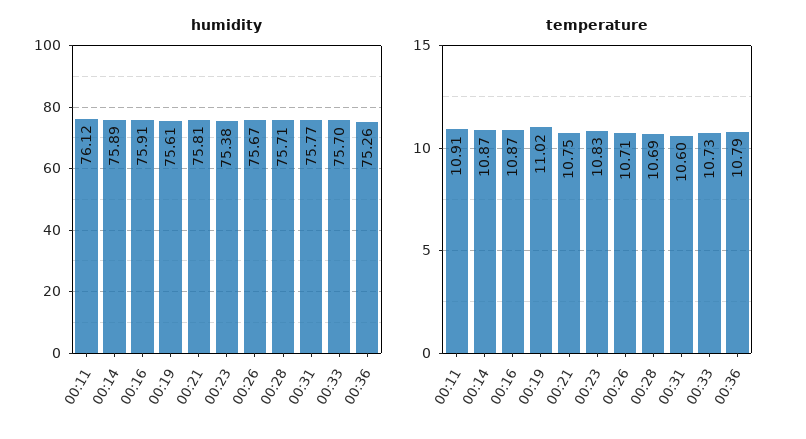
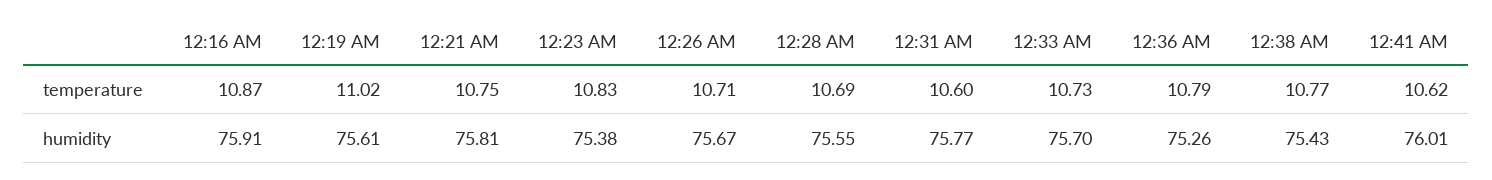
humidity, 00:11: 76.12 -> none
humidity, 00:14: 75.89 -> none
humidity, 00:28: 75.71 -> 75.55
temperature, 00:11: 10.91 -> none
temperature, 00:14: 10.87 -> none
temperature, 12:38 AM: none -> 10.77
temperature, 12:41 AM: none -> 10.62
humidity, 12:38 AM: none -> 75.43
humidity, 12:41 AM: none -> 76.01

